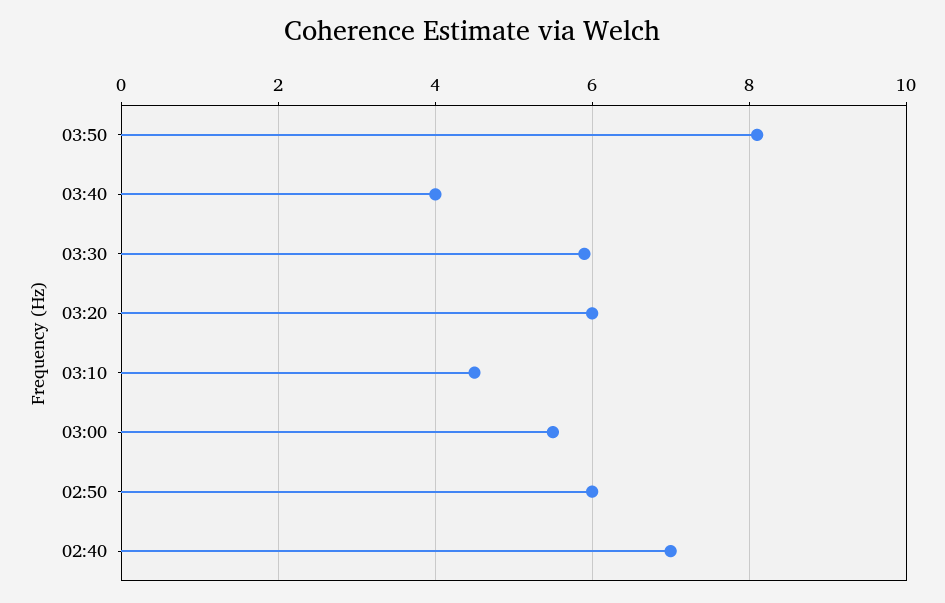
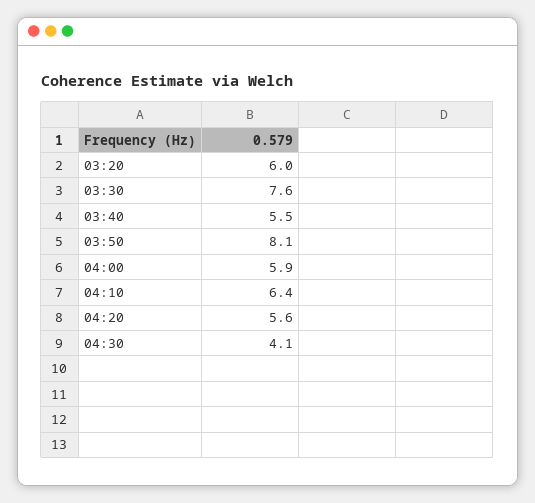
03:40: 4 -> 5.5
03:30: 6 -> 7.6
03:10: 4.5 -> none
03:00: 5.5 -> none
02:50: 6 -> none
02:40: 7 -> none
04:00: none -> 5.9
04:10: none -> 6.4
04:20: none -> 5.6
04:30: none -> 4.1

